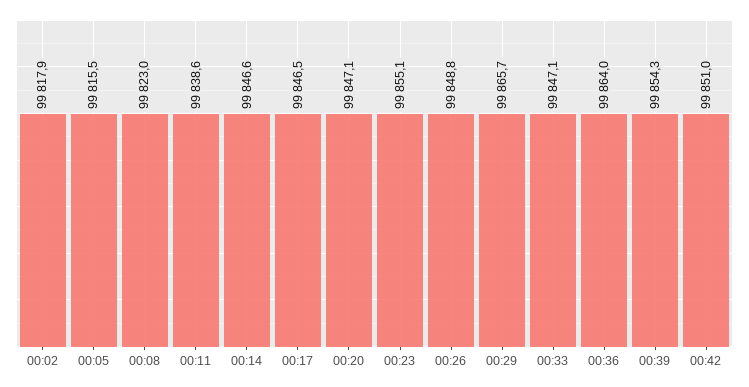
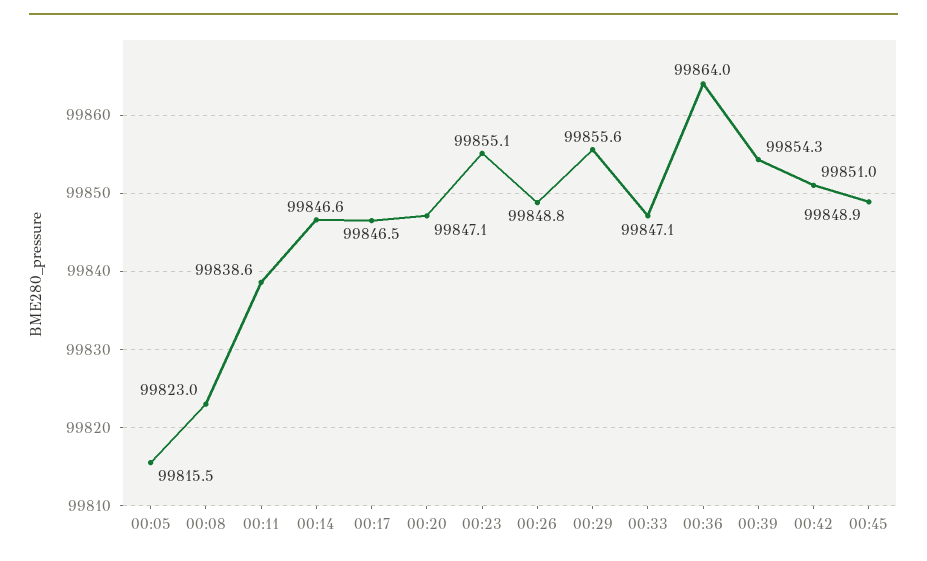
00:02: 99817.9 -> none
00:29: 99865.7 -> 99855.6
00:45: none -> 99848.9

